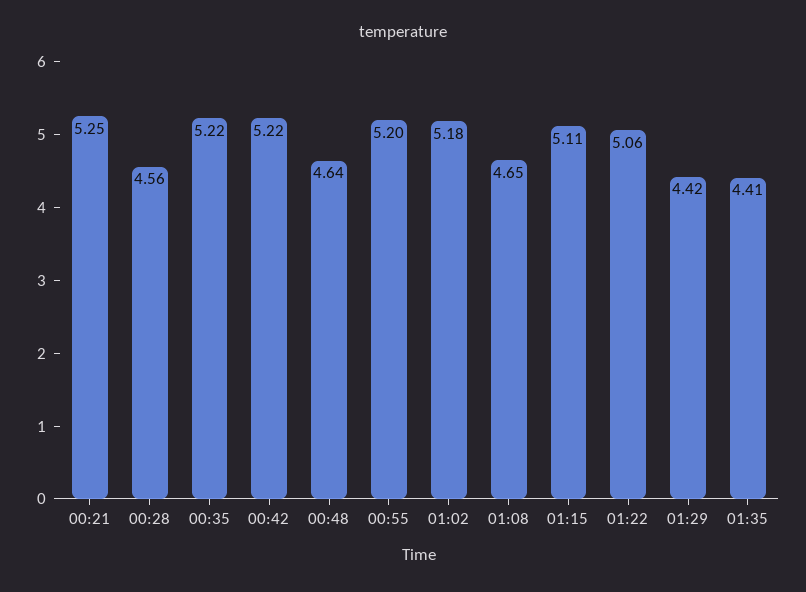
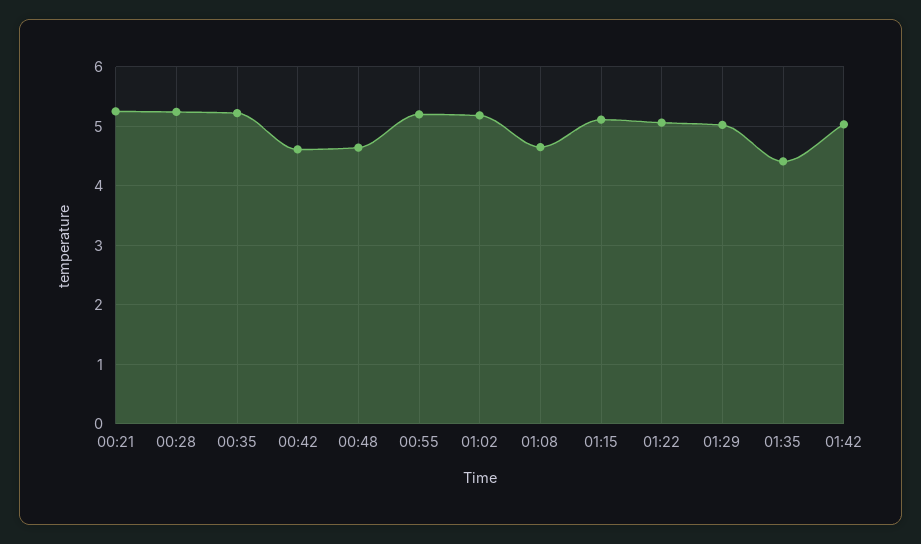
00:28: 4.56 -> 5.2
00:42: 5.22 -> 4.6
01:29: 4.42 -> 5
01:42: none -> 5

